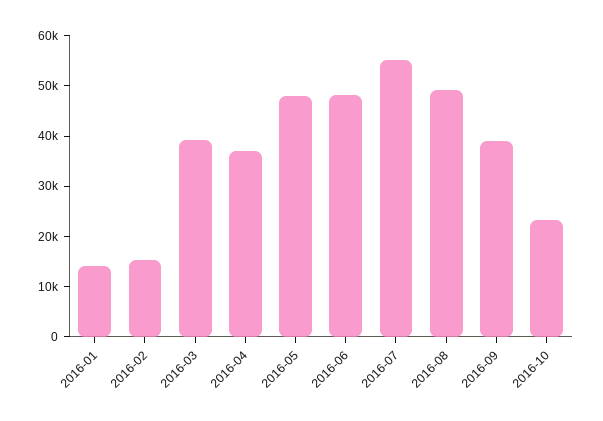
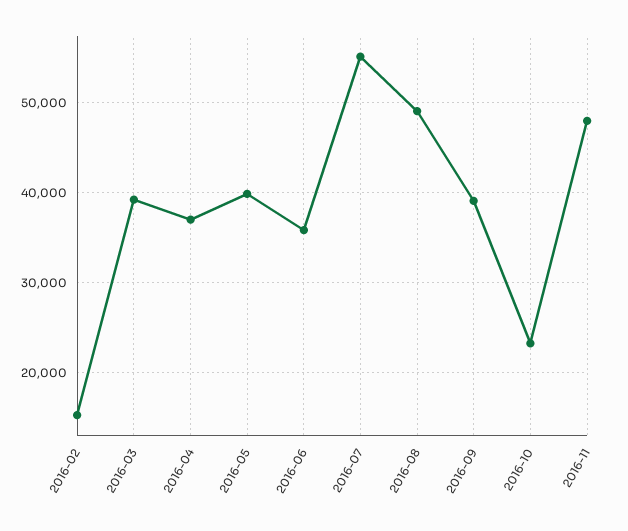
2016-01: 14000 -> none
2016-05: 48000 -> 40000
2016-06: 48000 -> 36000
2016-11: none -> 48000

